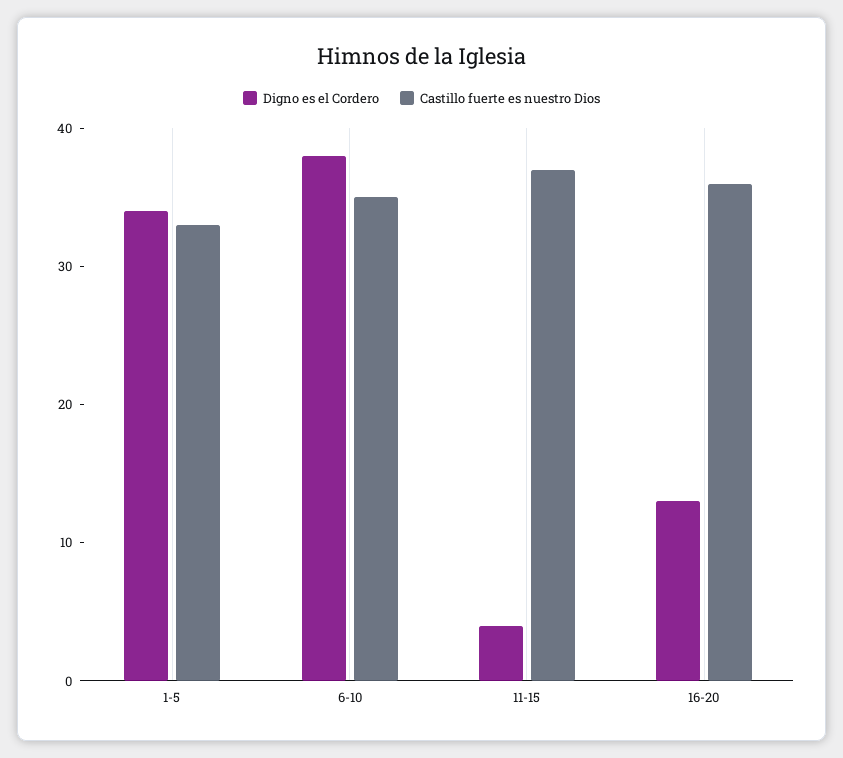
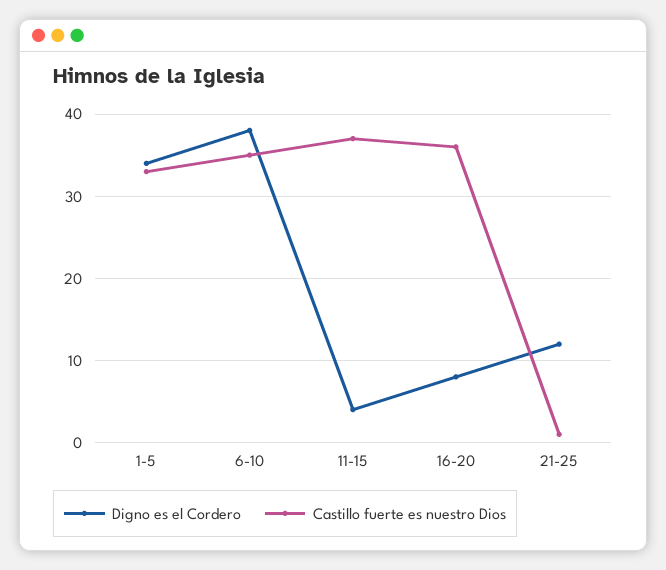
Digno es el Cordero, 16-20: 13 -> 8
Digno es el Cordero, 21-25: none -> 12
Castillo fuerte es nuestro Dios, 21-25: none -> 1

